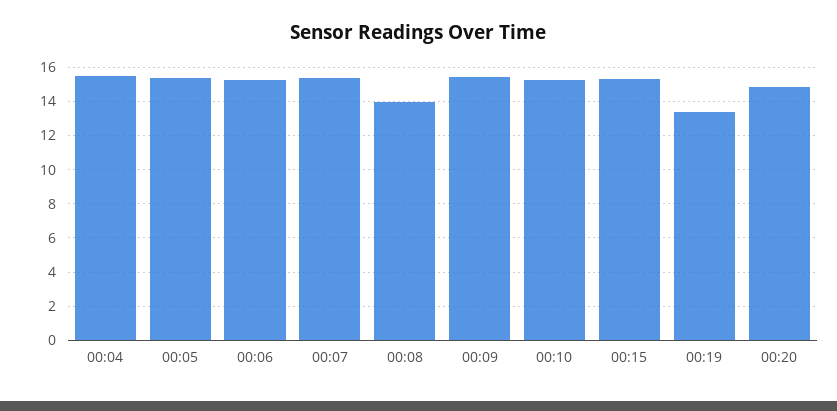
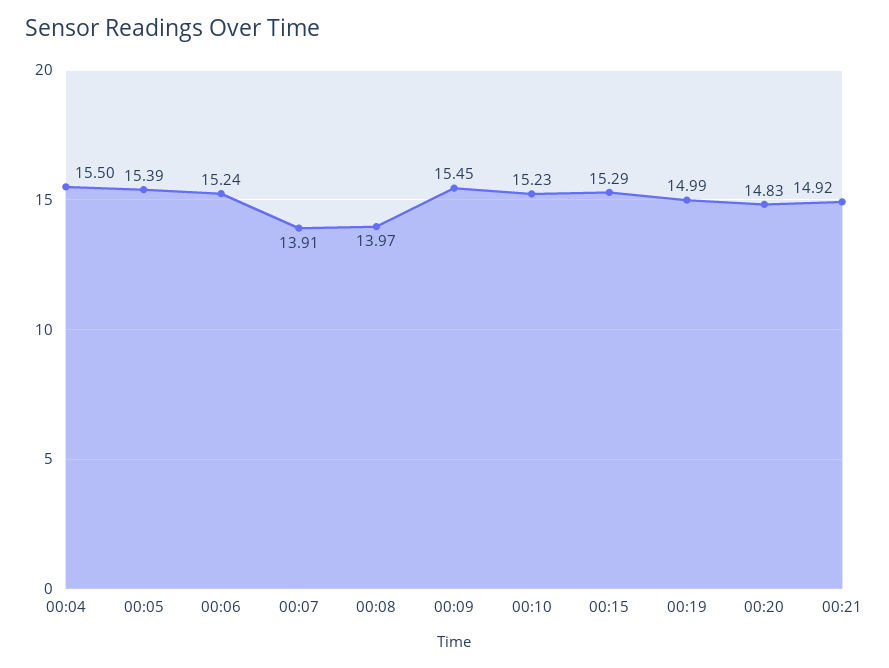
00:07: 15.5 -> 13.91
00:19: 13.5 -> 14.99
00:21: none -> 14.92

